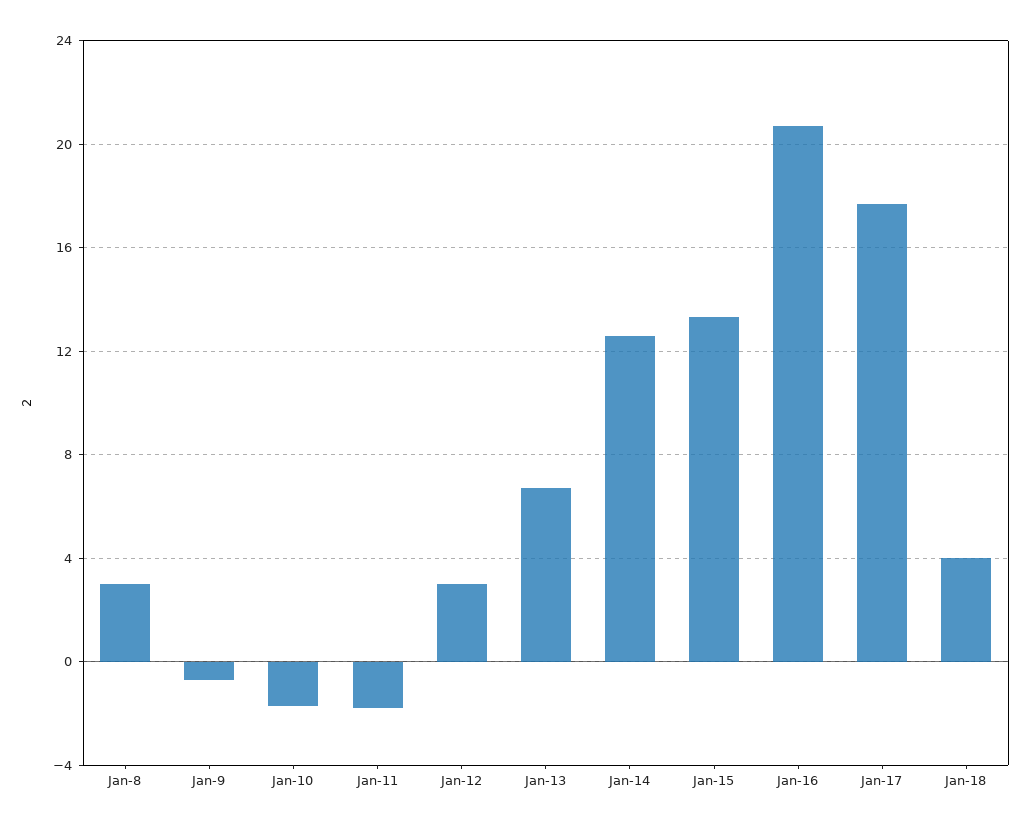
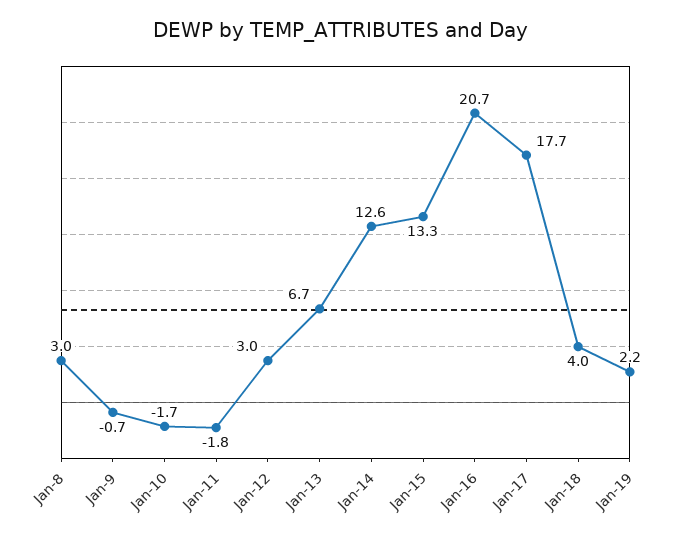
Jan-19: none -> 2.2

